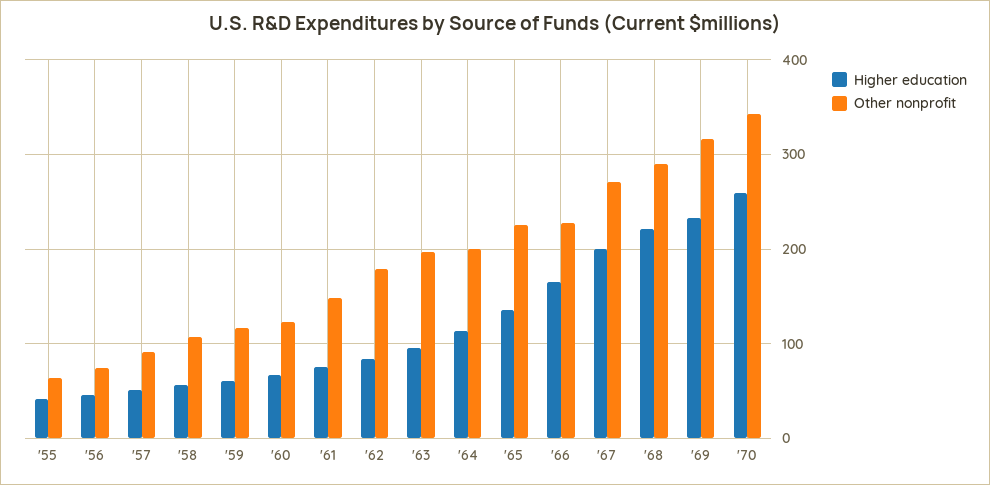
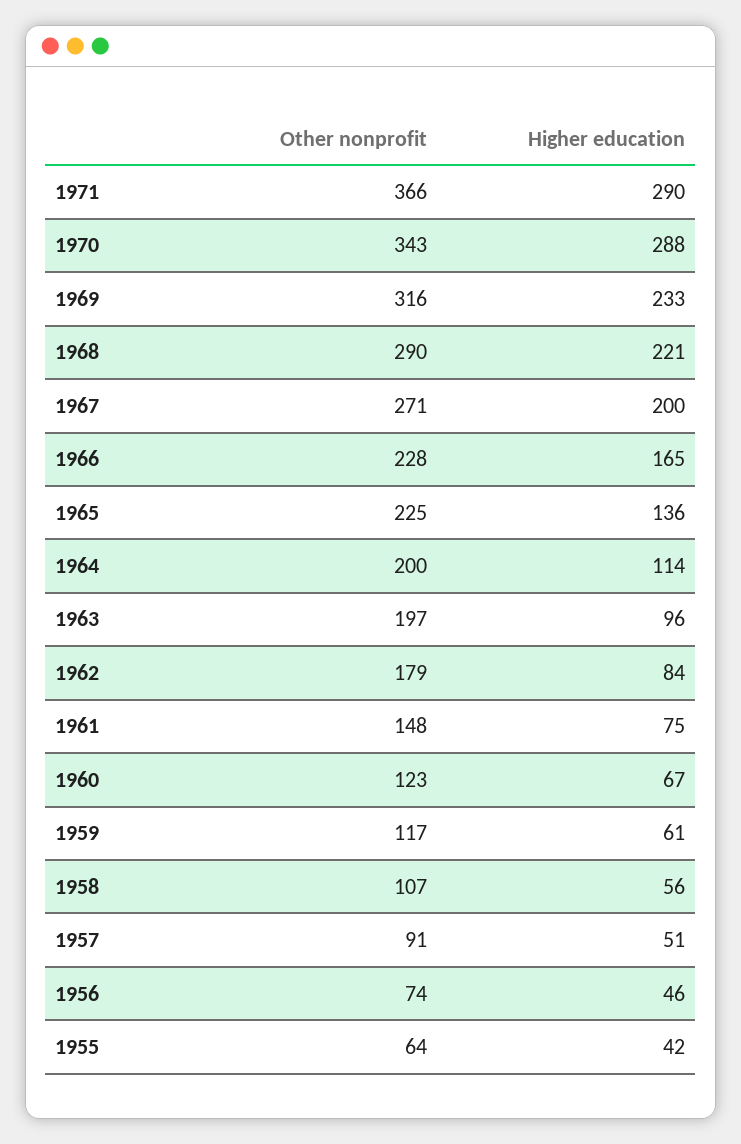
Higher education, '70: 260 -> 288
Other nonprofit, 1971: none -> 366
Higher education, 1971: none -> 290

